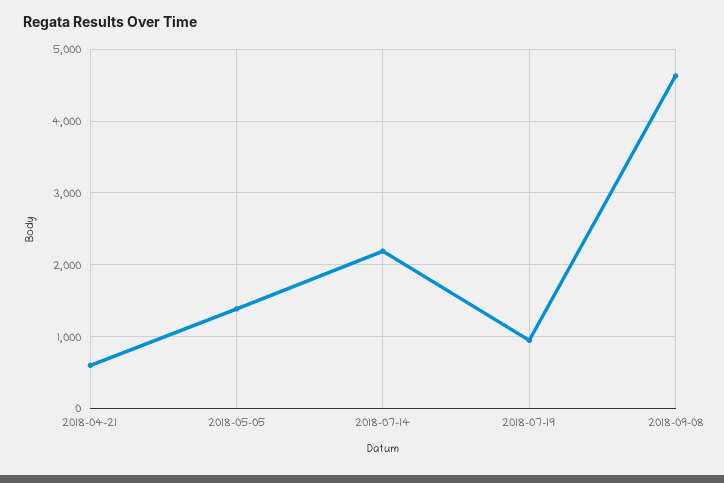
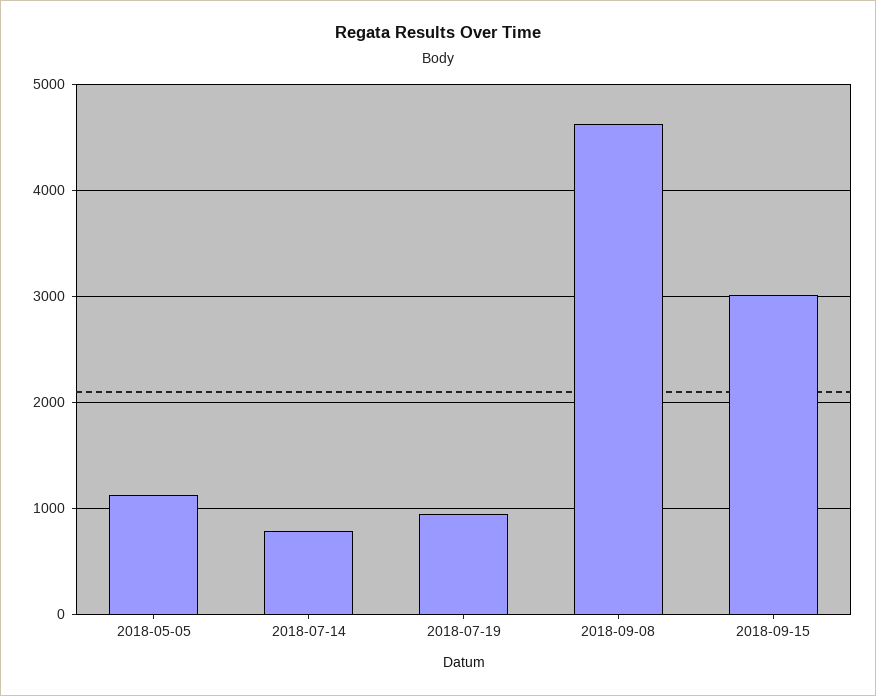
2018-04-21: 600 -> none
2018-05-05: 1400 -> 1100
2018-07-14: 2200 -> 800
2018-09-15: none -> 3000

